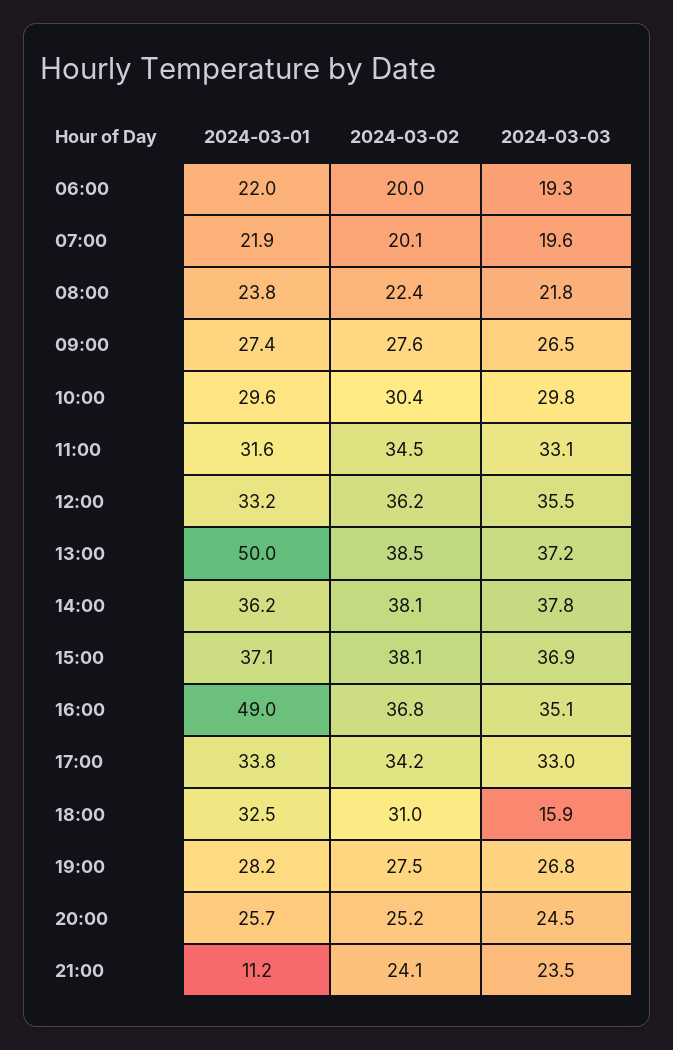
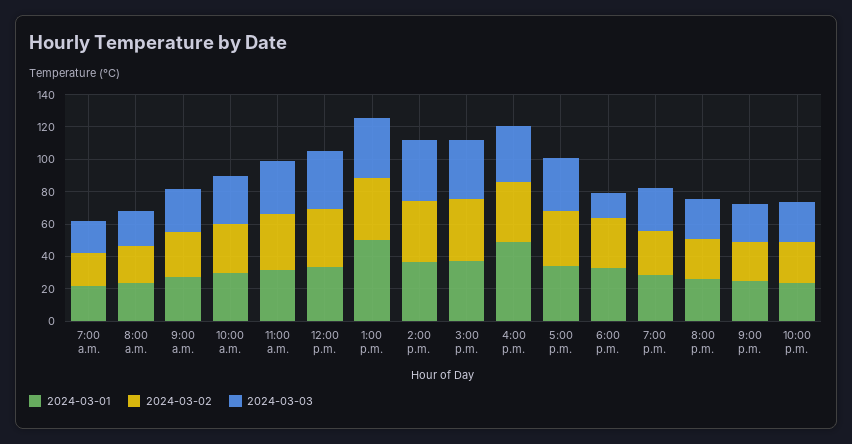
2024-03-01, 06:00: 22 -> none
2024-03-02, 06:00: 20 -> none
2024-03-03, 06:00: 19.3 -> none
2024-03-01, 21:00: 11.2 -> 25
2024-03-01, 10:00 p.m.: none -> 25
2024-03-02, 10:00 p.m.: none -> 25
2024-03-03, 10:00 p.m.: none -> 25

